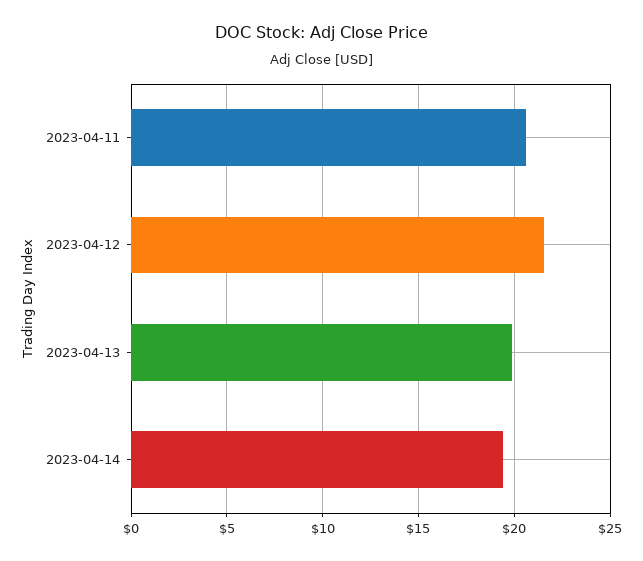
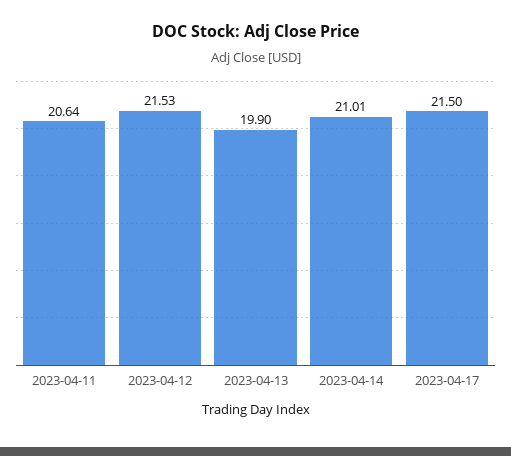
2023-04-14: 19.5 -> 21.01
2023-04-17: none -> 21.5

